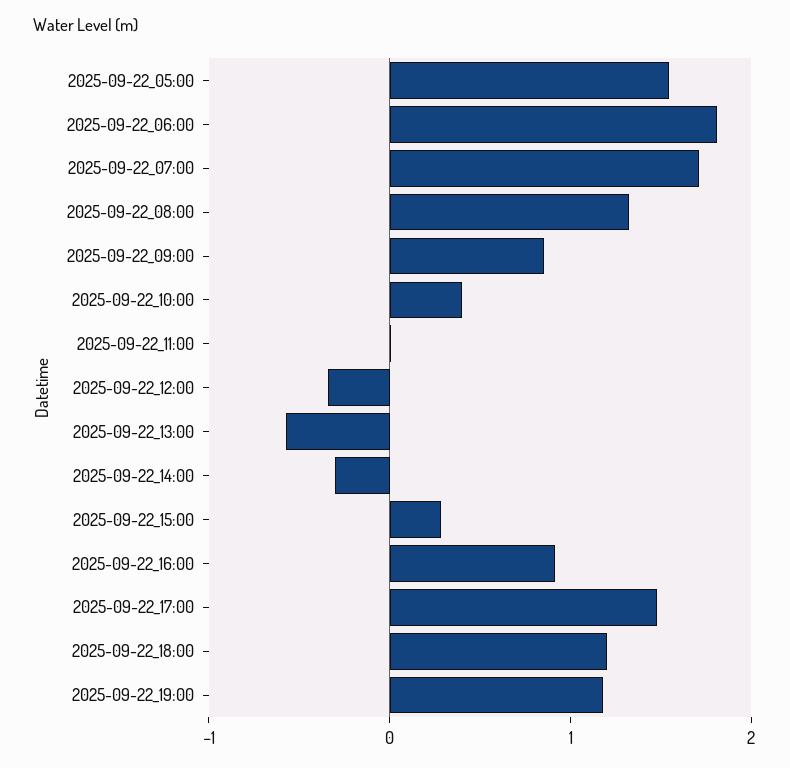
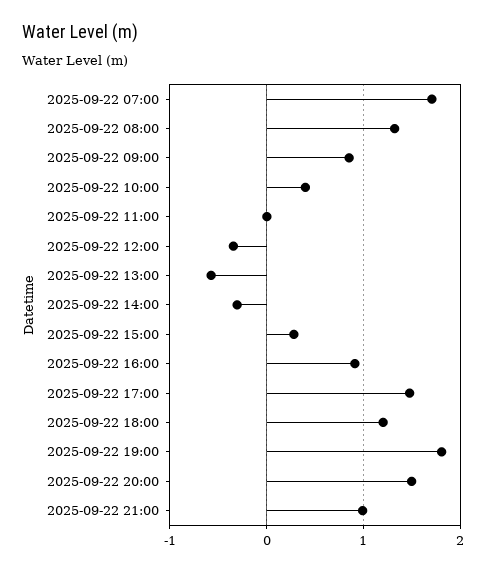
2025-09-22_05:00: 1.6 -> none
2025-09-22_06:00: 1.8 -> none
2025-09-22_19:00: 1.2 -> 1.8
2025-09-22 20:00: none -> 1.5
2025-09-22 21:00: none -> 1

